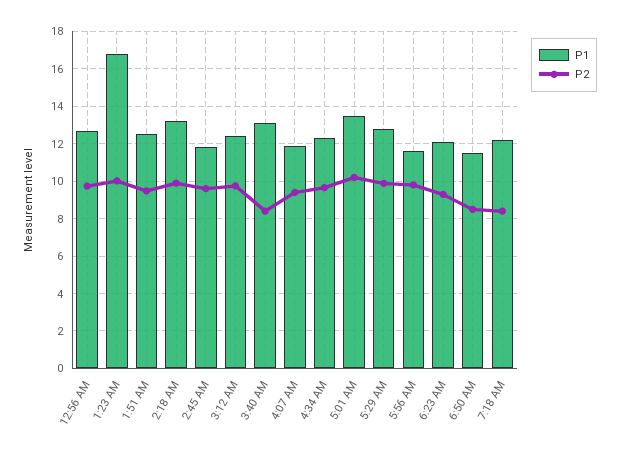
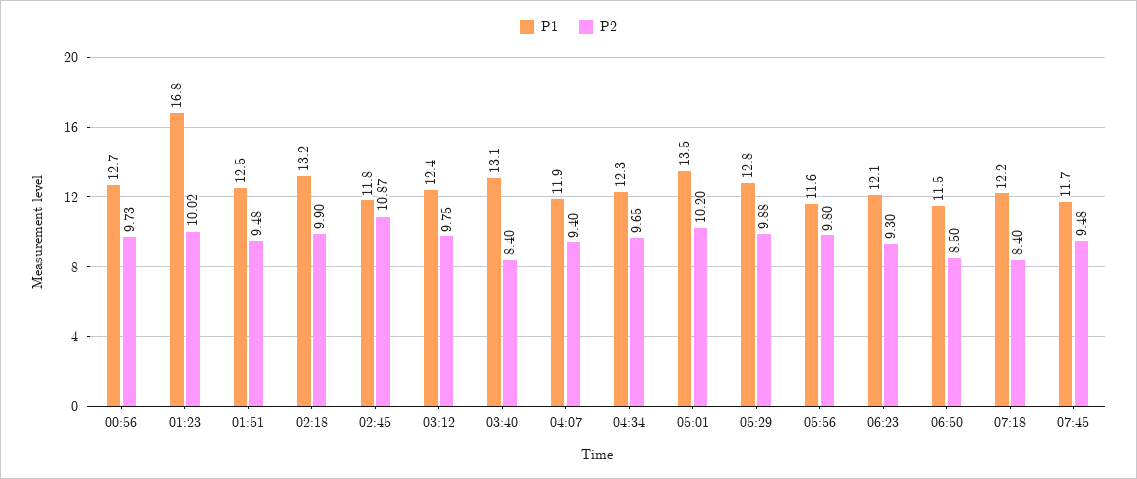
P2, 2:45 AM: 9.5 -> 10.87
P1, 07:45: none -> 11.7
P2, 07:45: none -> 9.48

